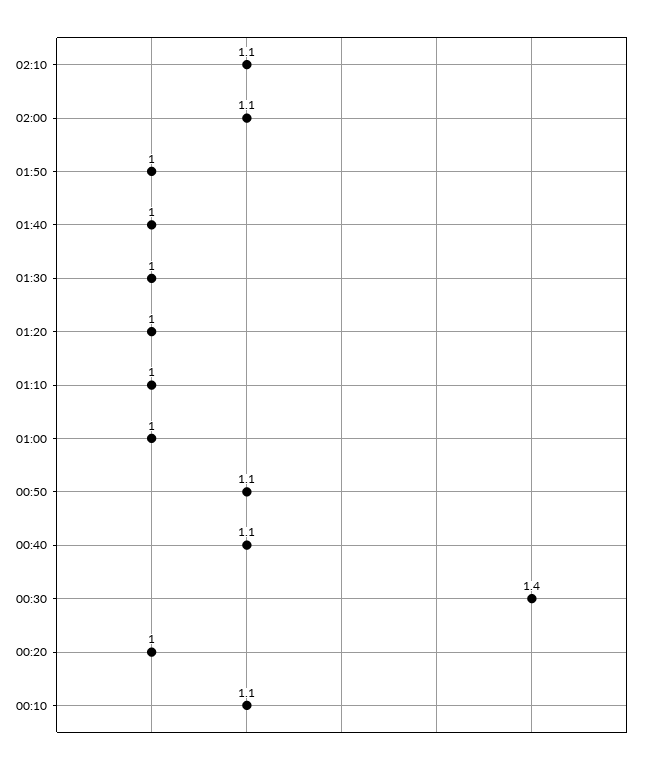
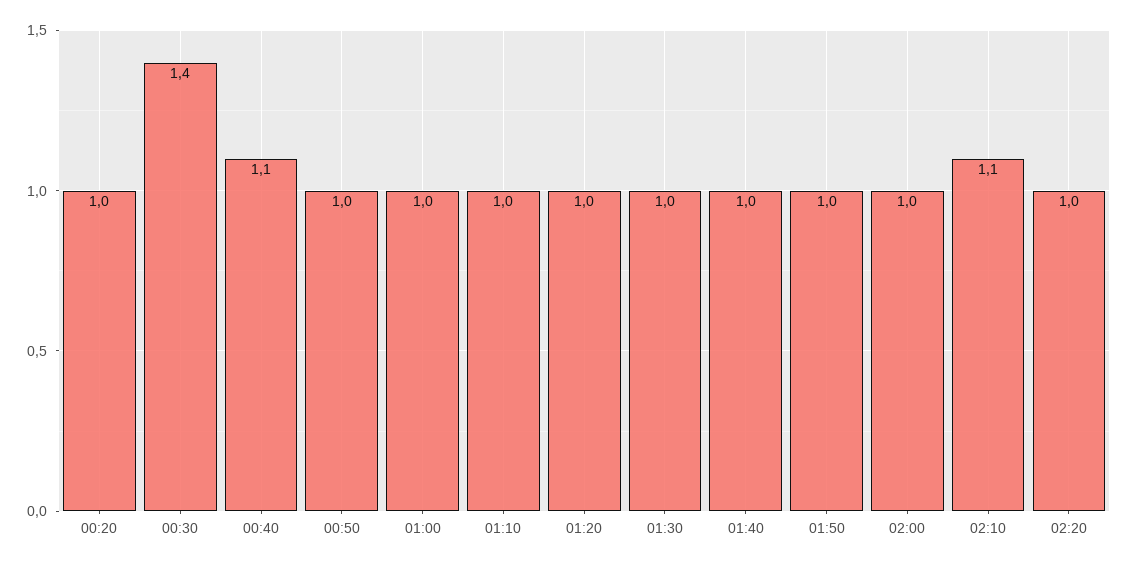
02:00: 1.1 -> 1
00:50: 1.1 -> 1
00:10: 1.1 -> none
02:20: none -> 1

